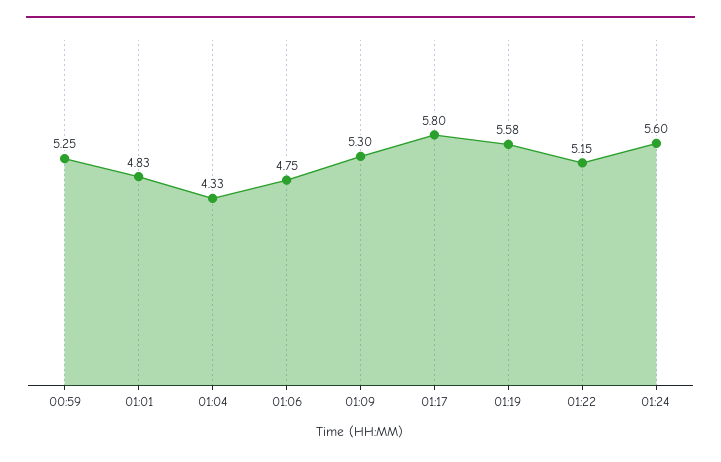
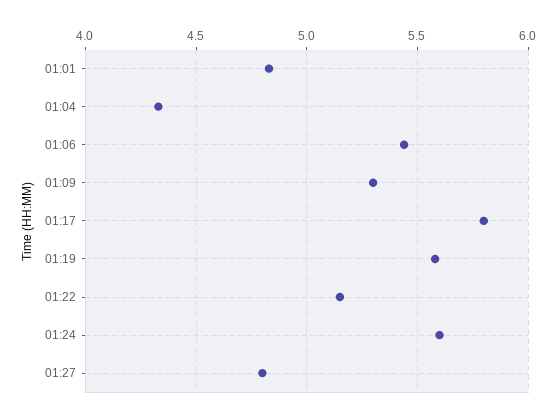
00:59: 5.25 -> none
01:06: 4.75 -> 5.45
01:27: none -> 4.8

